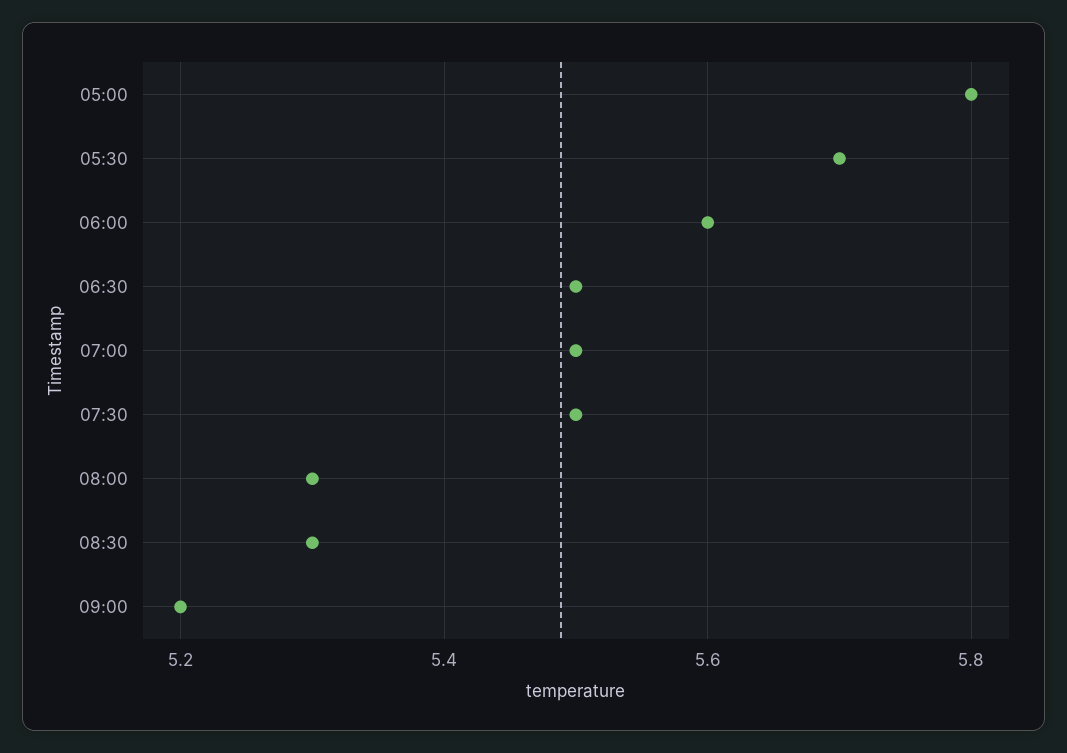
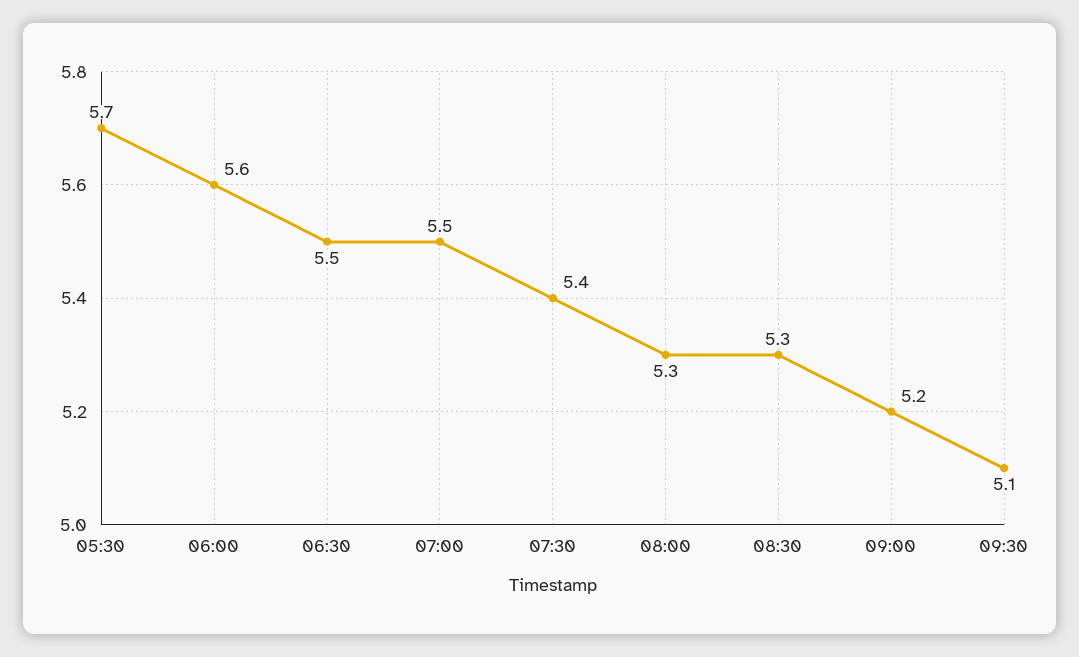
05:00: 5.8 -> none
07:30: 5.5 -> 5.4
09:30: none -> 5.1

